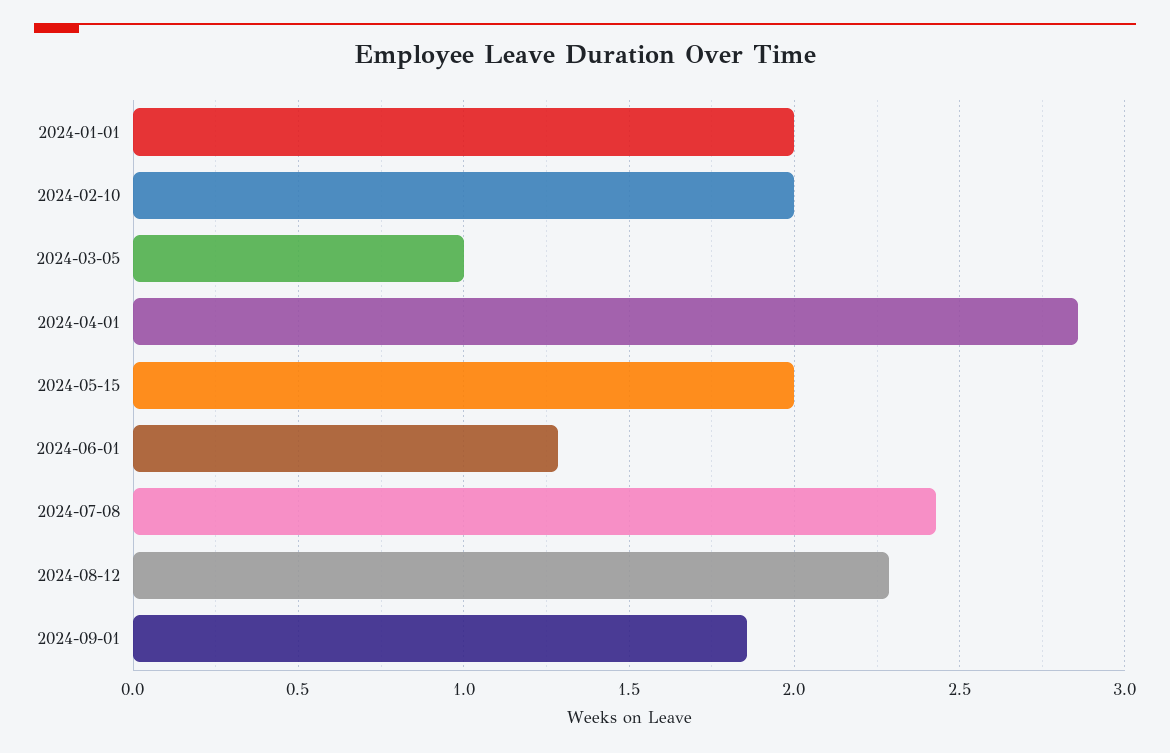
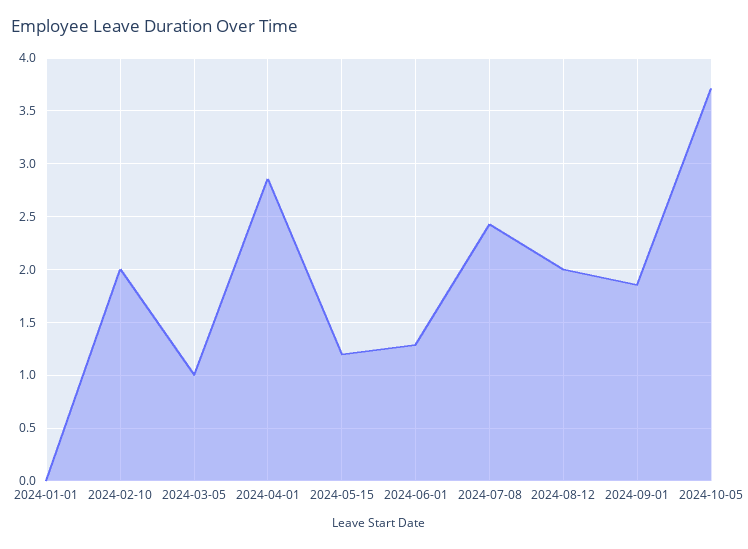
2024-01-01: 2 -> 0
2024-05-15: 2 -> 1.2
2024-08-12: 2.3 -> 2
2024-10-05: none -> 3.7

